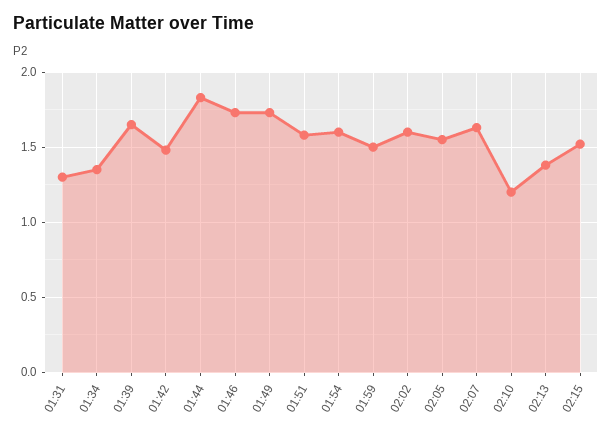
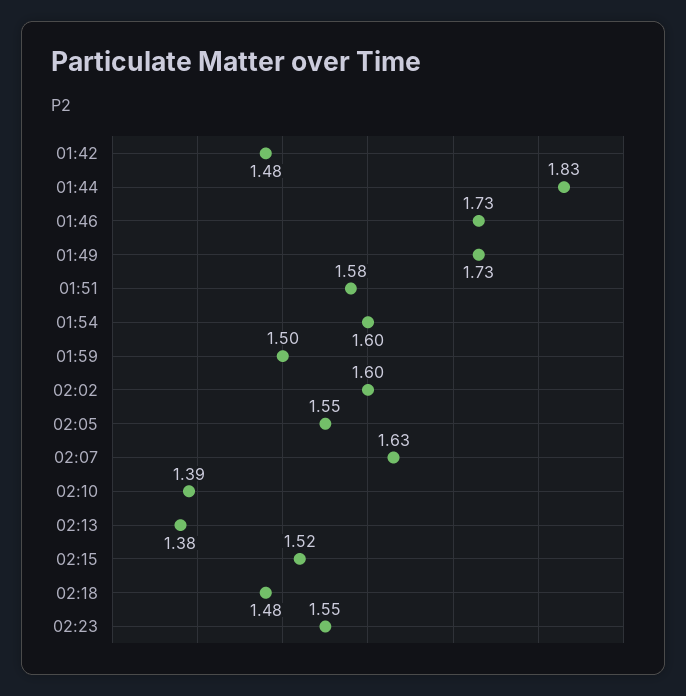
01:31: 1.3 -> none
01:34: 1.35 -> none
01:39: 1.65 -> none
02:10: 1.2 -> 1.39
02:18: none -> 1.48
02:23: none -> 1.55

